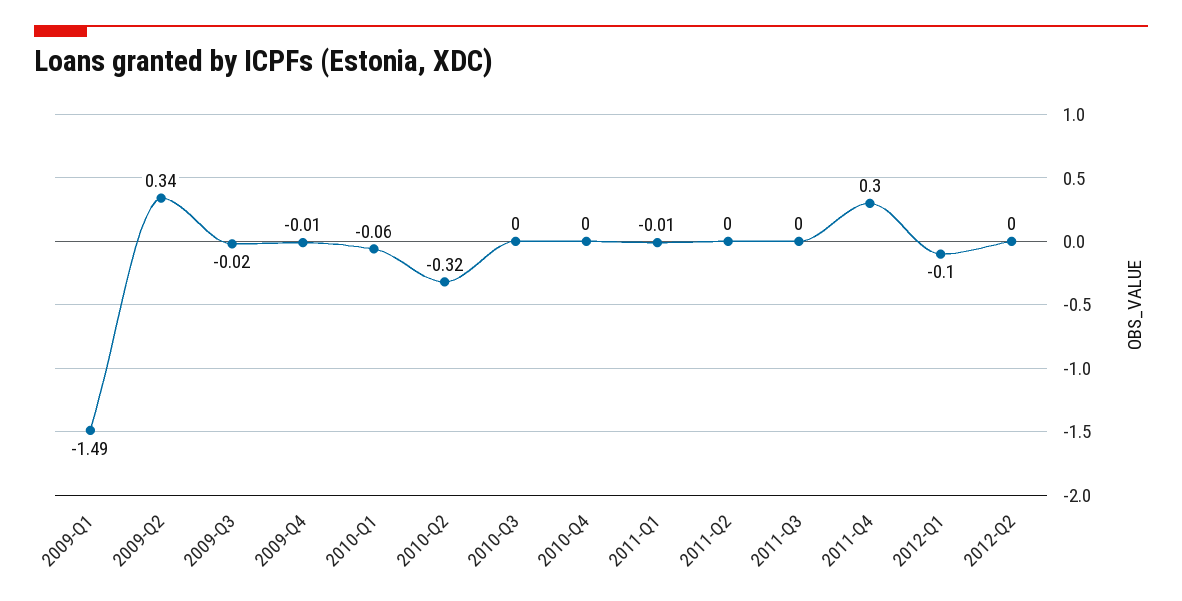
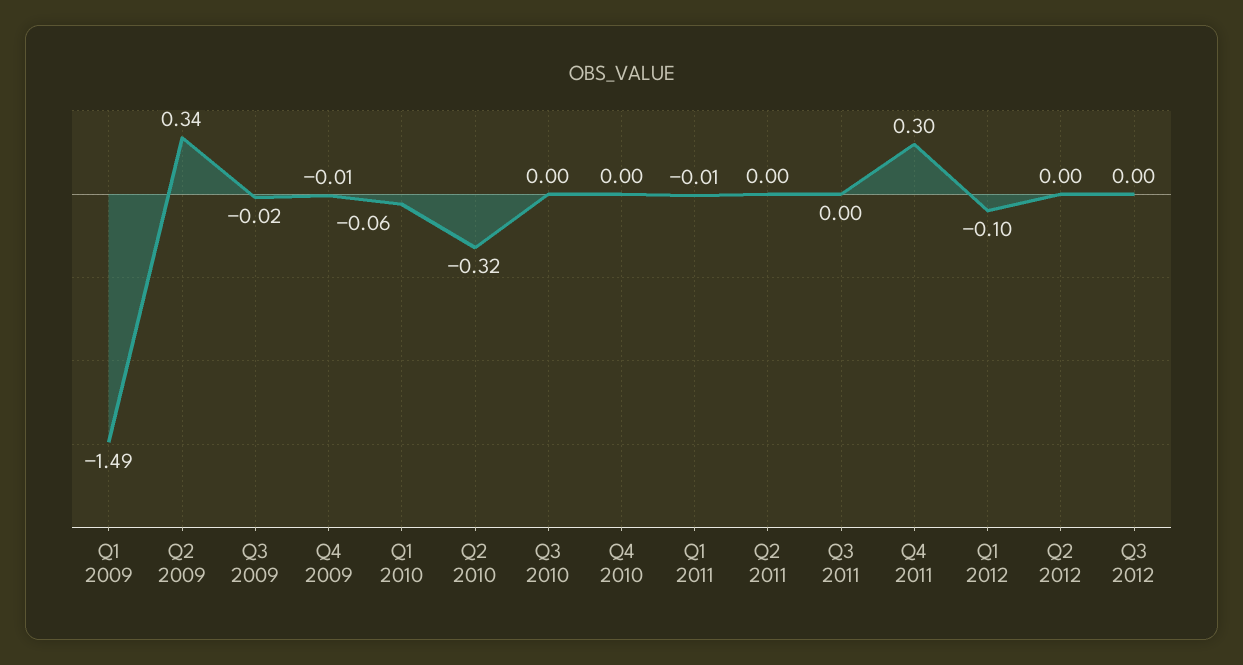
Q3 2012: none -> 0

